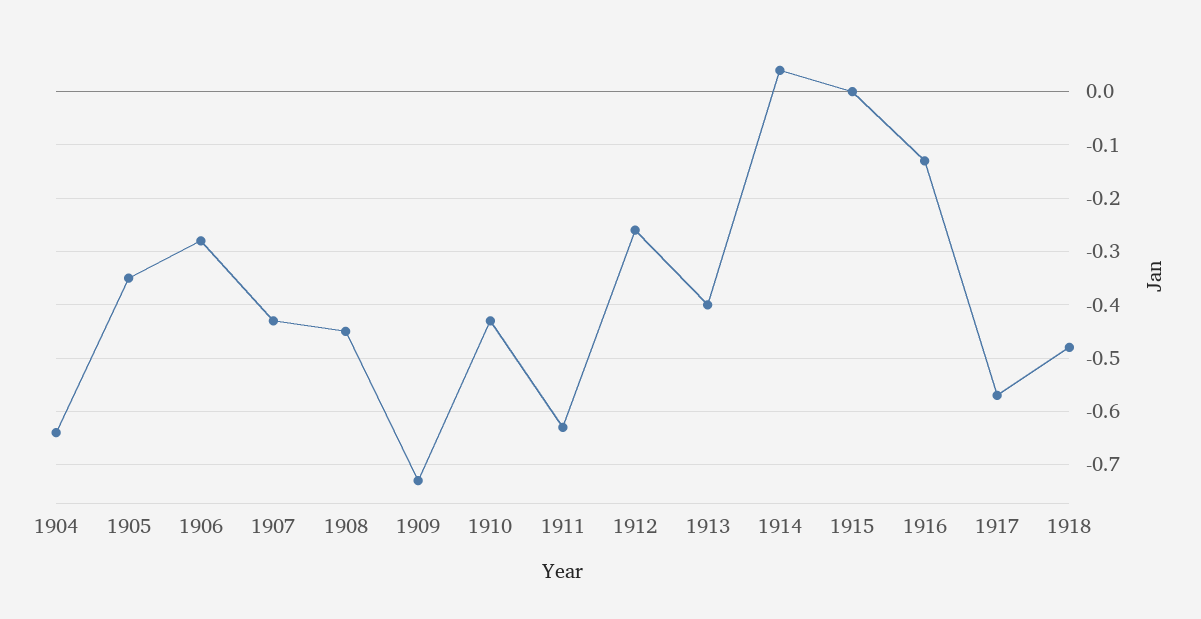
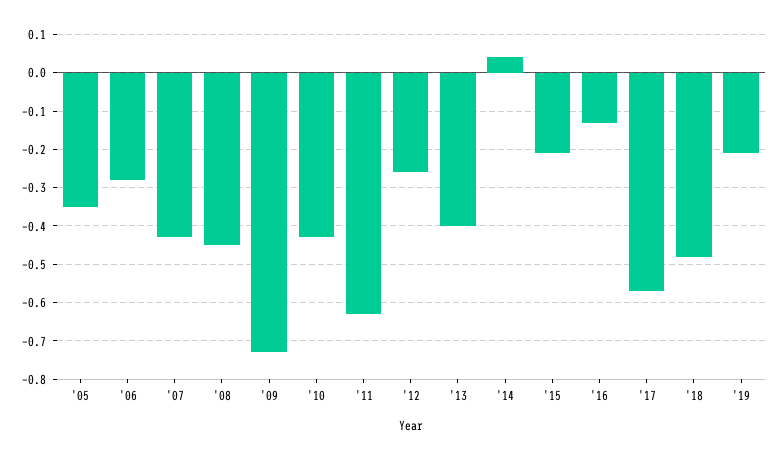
1904: -0.65 -> none
1915: 0 -> -0.2
'19: none -> -0.2

